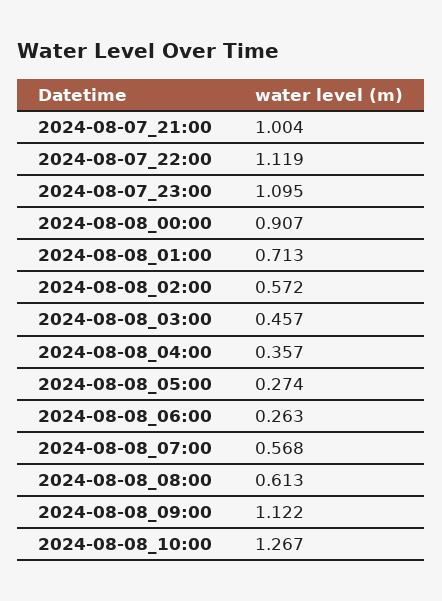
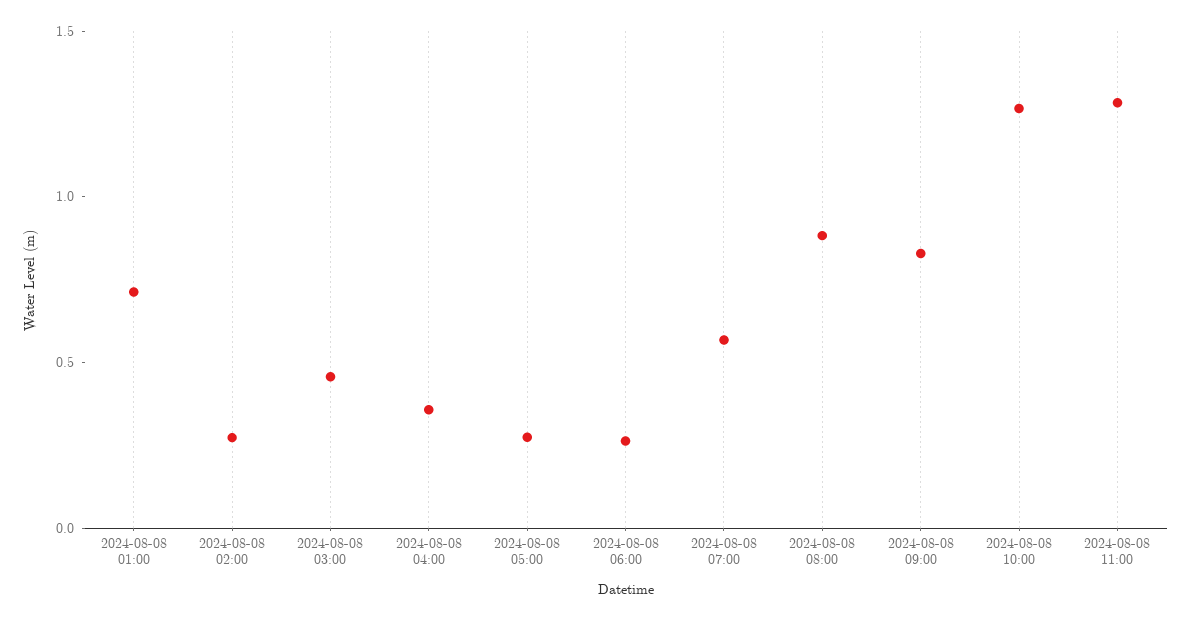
2024-08-07_21:00: 1.004 -> none
2024-08-07_22:00: 1.119 -> none
2024-08-07_23:00: 1.095 -> none
2024-08-08_00:00: 0.907 -> none
2024-08-08_02:00: 0.572 -> 0.3
2024-08-08_08:00: 0.613 -> 0.9
2024-08-08_09:00: 1.122 -> 0.8
2024-08-08 11:00: none -> 1.3

